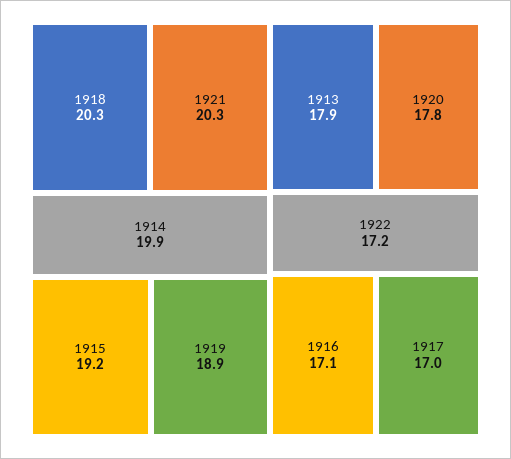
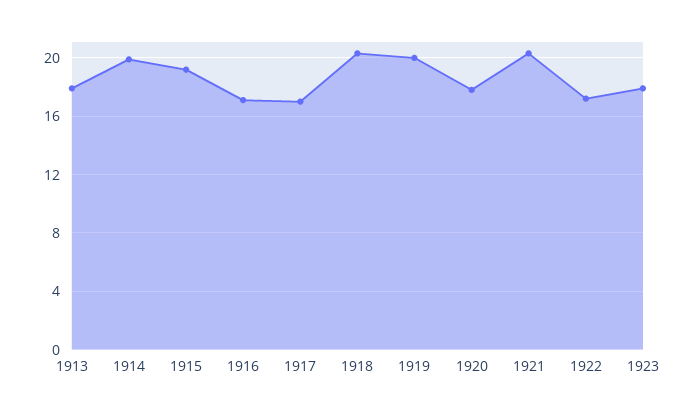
1919: 18.9 -> 20
1923: none -> 18

